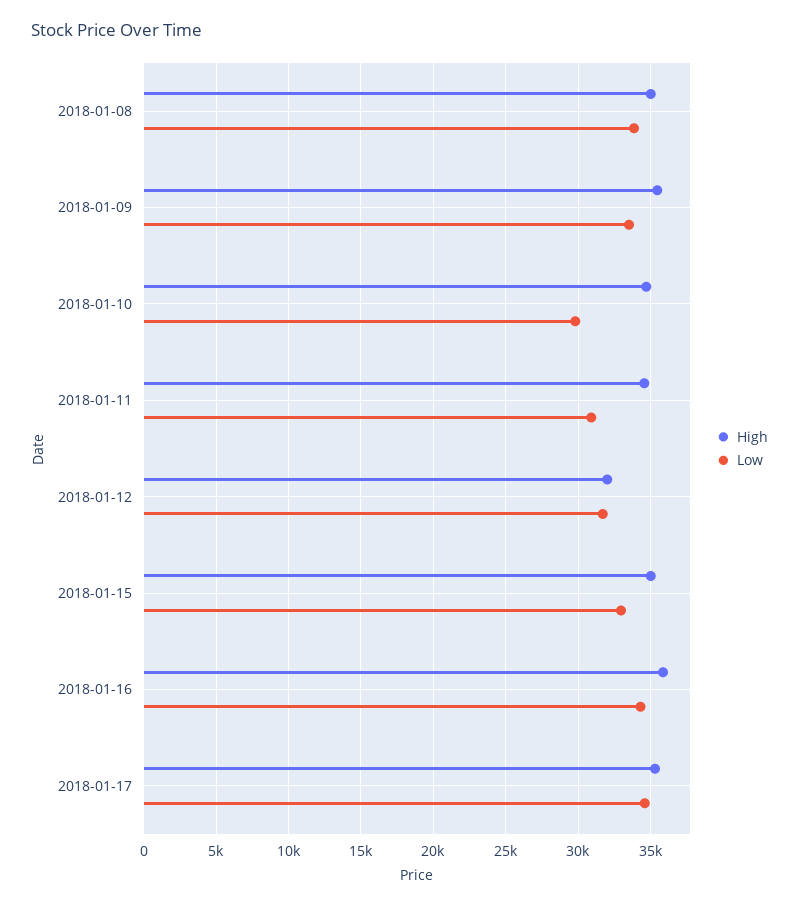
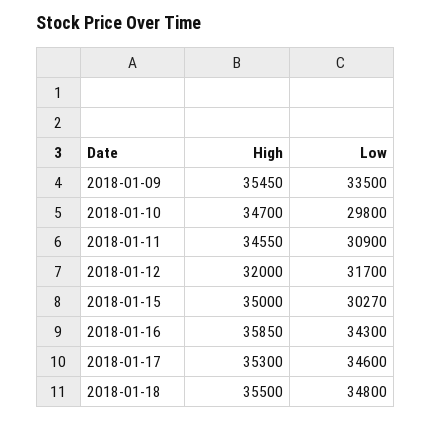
High, 2018-01-08: 35000 -> none
Low, 2018-01-08: 34000 -> none
Low, 2018-01-15: 33000 -> 30270
High, 2018-01-18: none -> 35500
Low, 2018-01-18: none -> 34800

